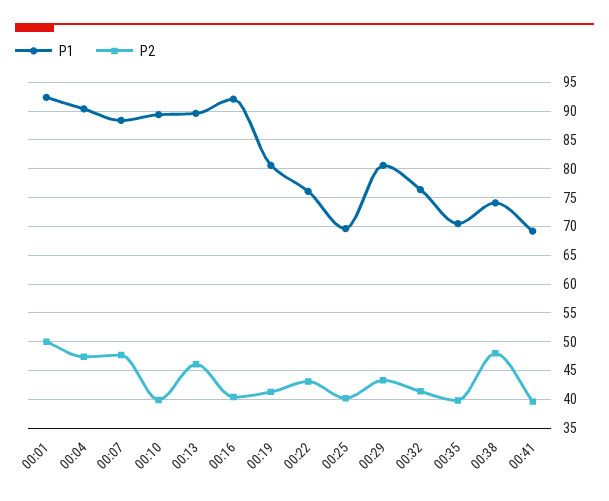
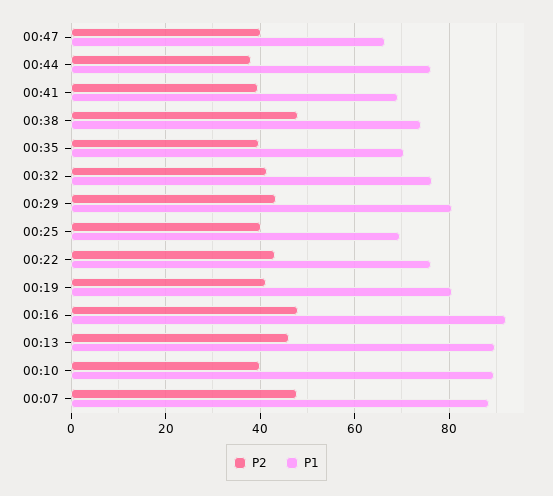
P1, 00:01: 92.5 -> none
P2, 00:01: 50 -> none
P1, 00:04: 90 -> none
P2, 00:04: 47.5 -> none
P2, 00:16: 40 -> 48
P2, 00:47: none -> 40
P1, 00:47: none -> 66
P2, 00:44: none -> 38
P1, 00:44: none -> 76

